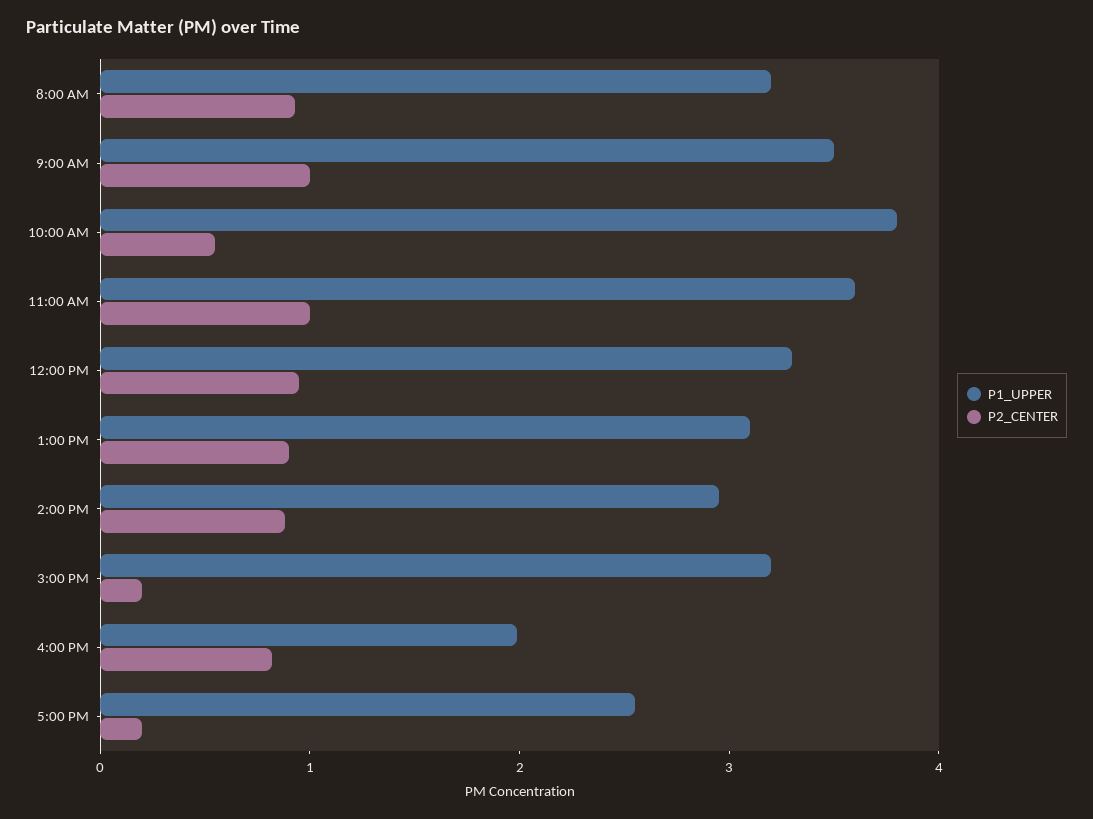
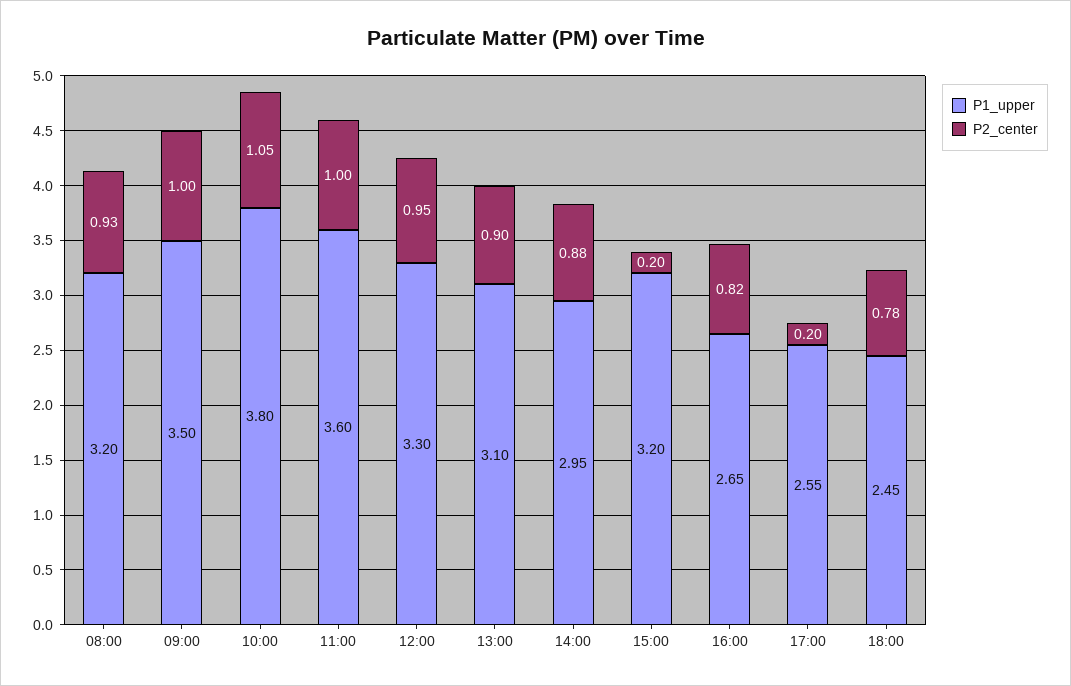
P2_CENTER, 10:00 AM: 0.6 -> 1.05
P1_UPPER, 4:00 PM: 2 -> 2.65
P1_UPPER, 18:00: none -> 2.45
P2_CENTER, 18:00: none -> 0.78

